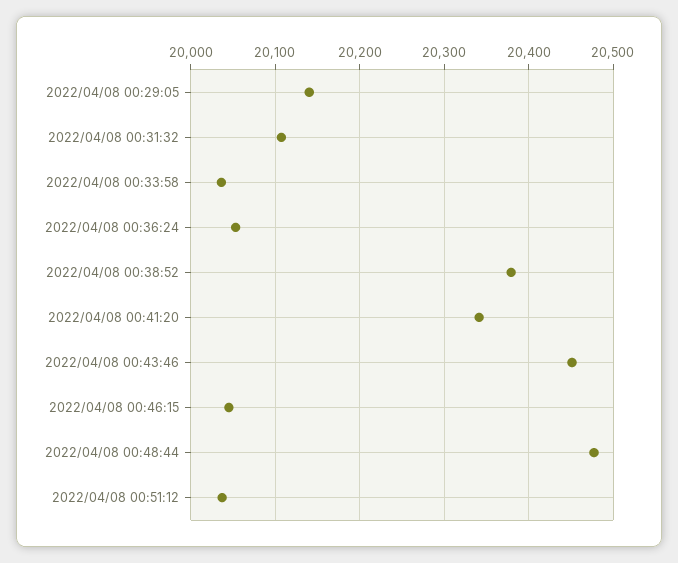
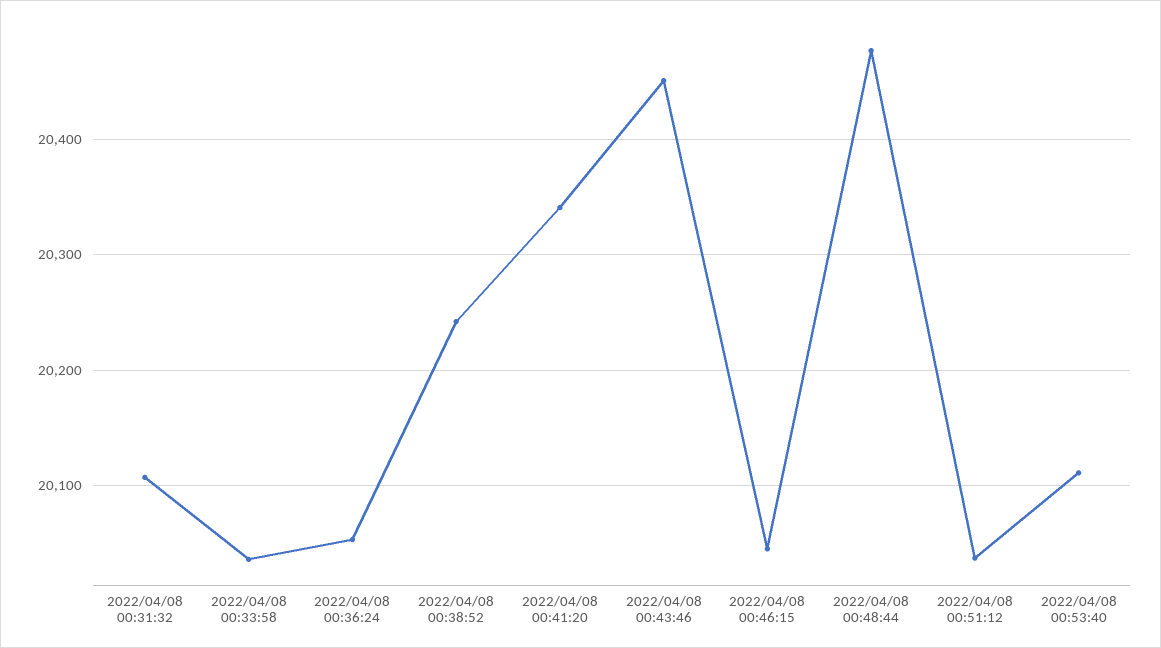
2022/04/08 00:29:05: 20140 -> none
2022/04/08 00:38:52: 20380 -> 20240
2022/04/08 00:53:40: none -> 20110

